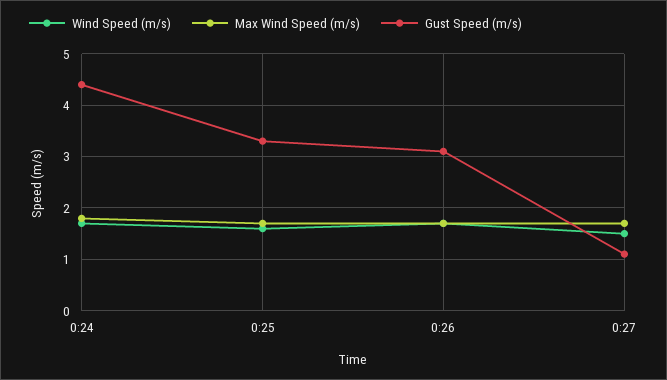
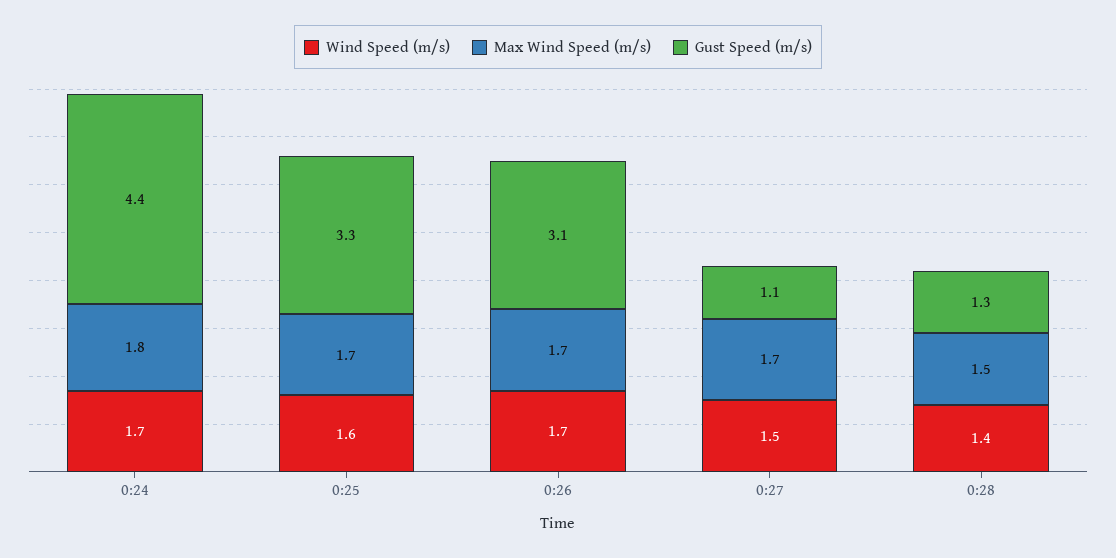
Wind Speed (m/s), 0:28: none -> 1.4
Max Wind Speed (m/s), 0:28: none -> 1.5
Gust Speed (m/s), 0:28: none -> 1.3

